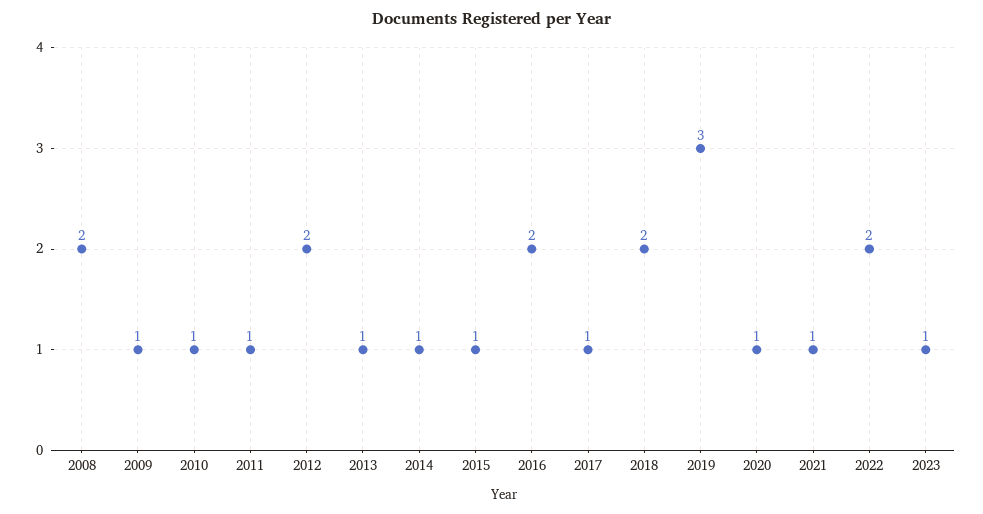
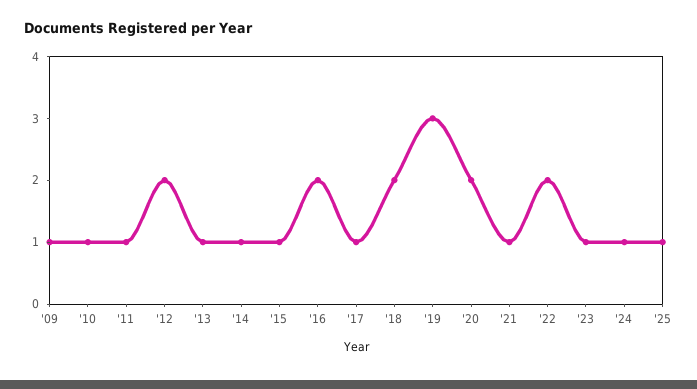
2008: 2 -> none
2020: 1 -> 2
'24: none -> 1
'25: none -> 1

